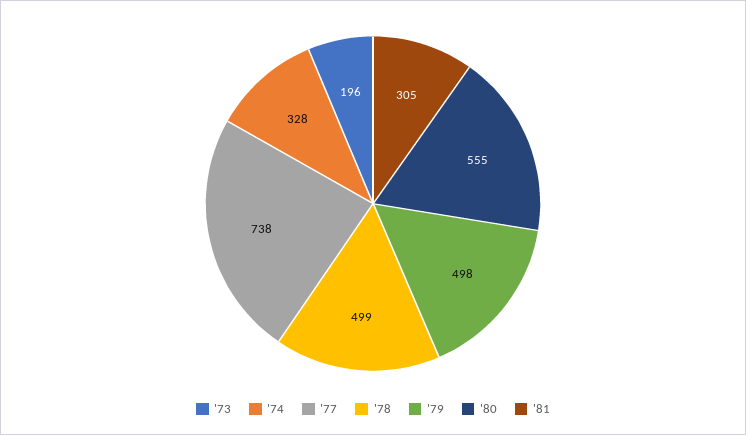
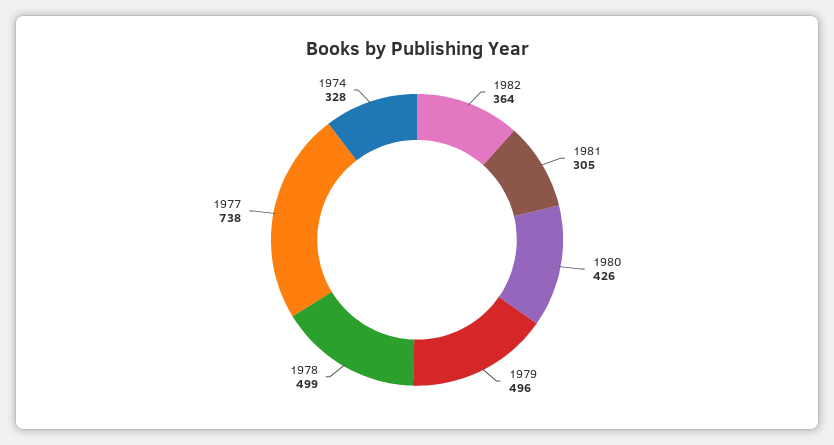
'73: 196 -> none
'79: 498 -> 496
'80: 555 -> 426
1982: none -> 364

